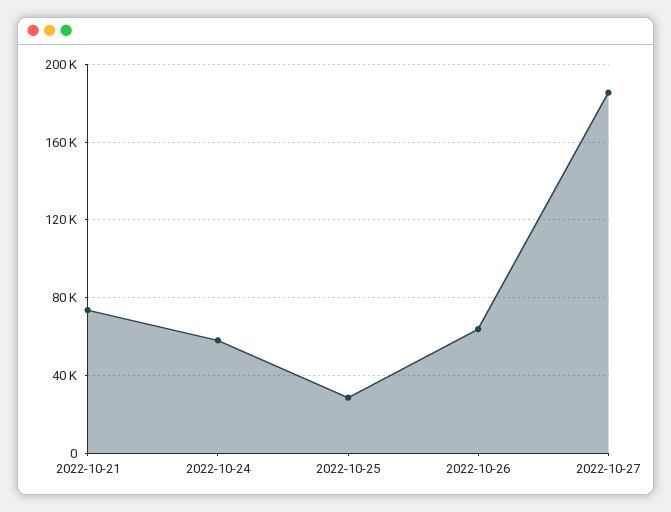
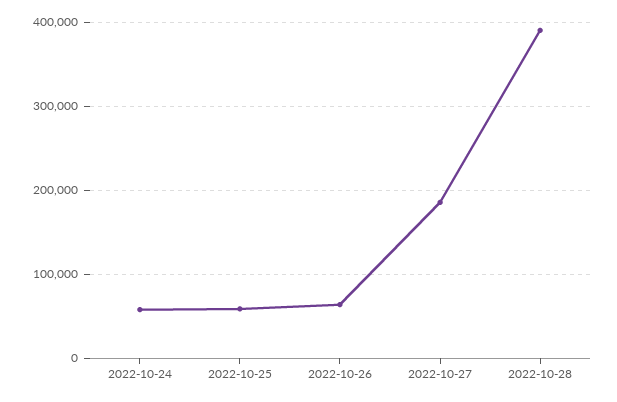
2022-10-21: 75000 -> none
2022-10-25: 30000 -> 60000
2022-10-28: none -> 390000

